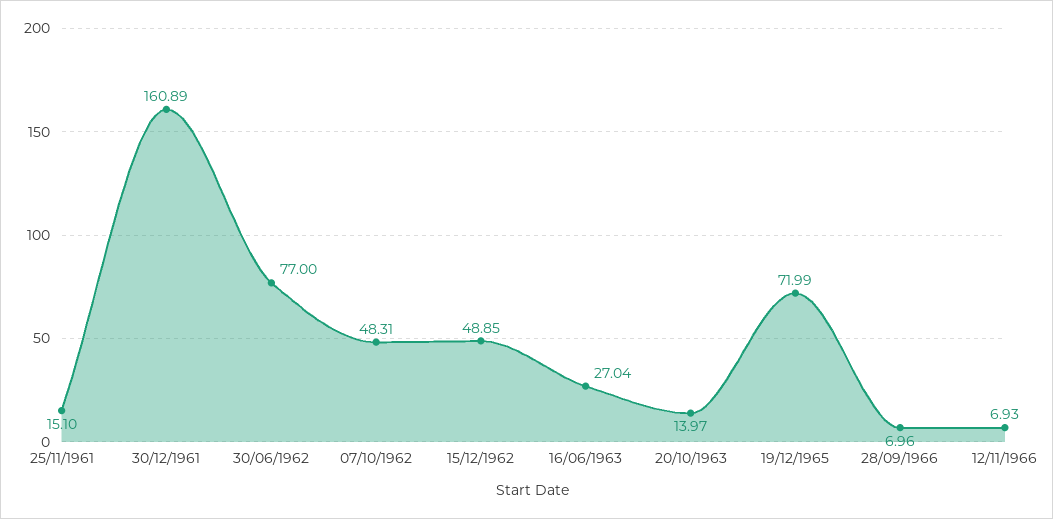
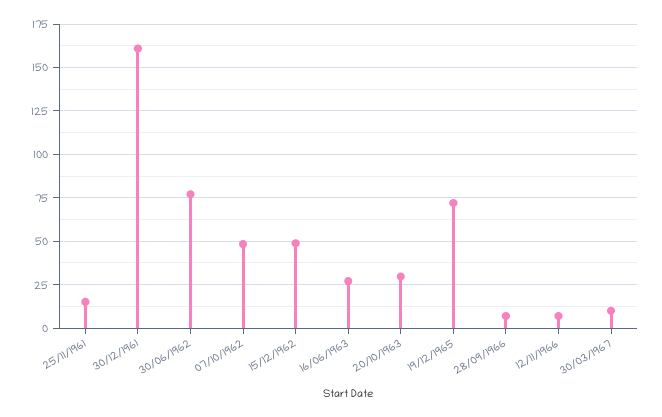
20/10/1963: 13.97 -> 30
30/03/1967: none -> 10

